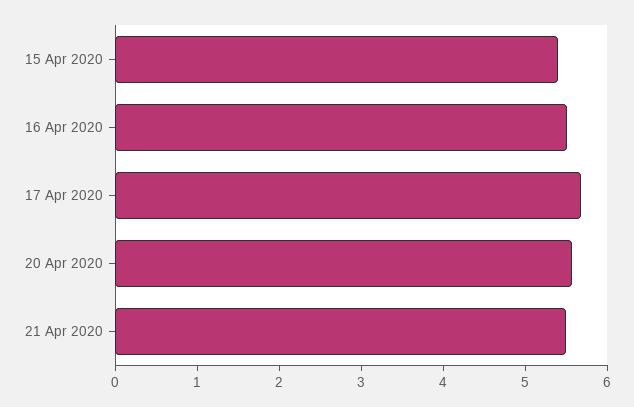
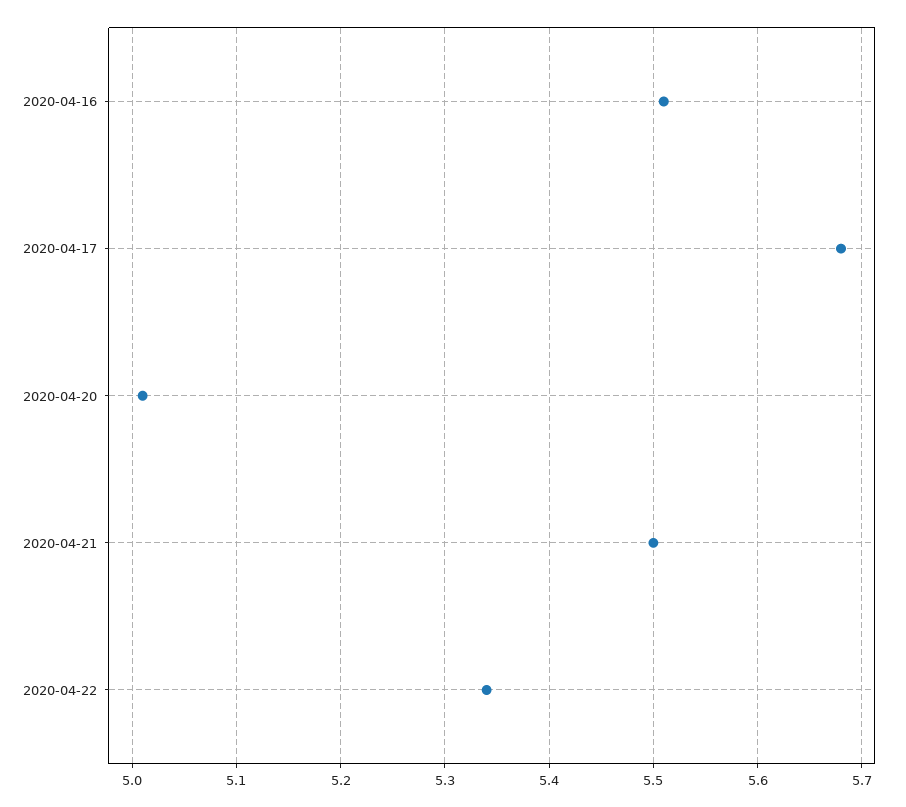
15 Apr 2020: 5.4 -> none
20 Apr 2020: 5.6 -> 5.01
2020-04-22: none -> 5.34

